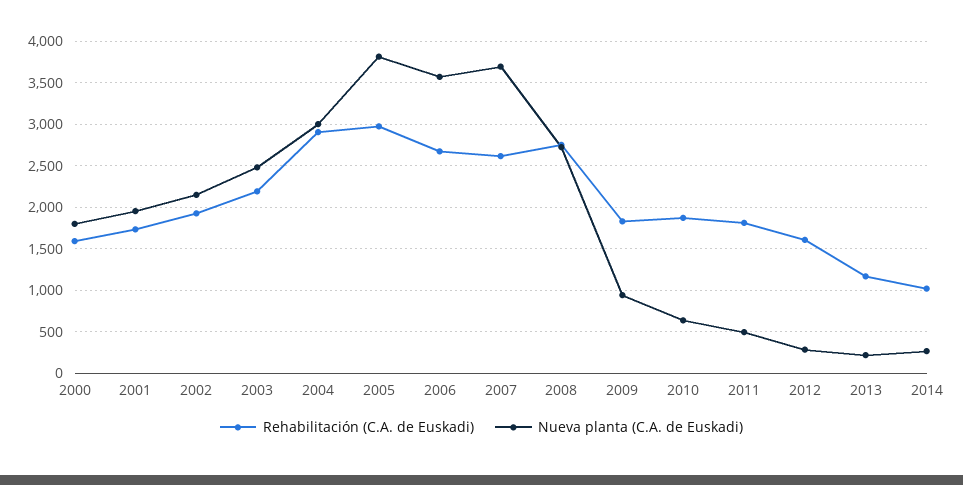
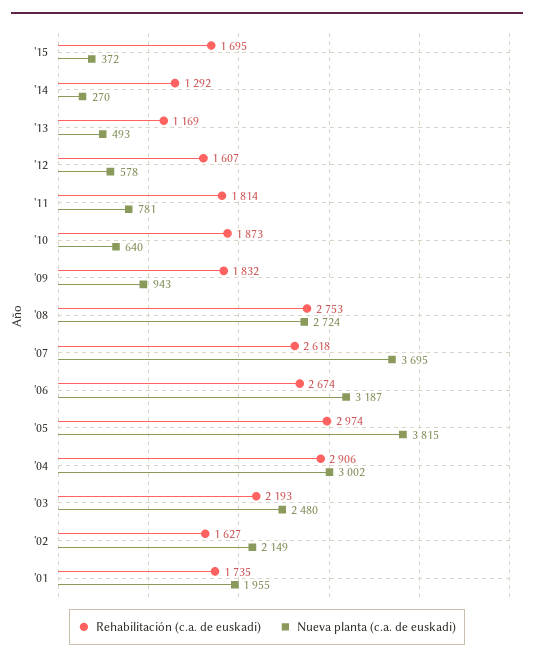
Rehabilitación (C.A. de Euskadi), 2000: 1600 -> none
Nueva planta (C.A. de Euskadi), 2000: 1800 -> none
Rehabilitación (C.A. de Euskadi), 2002: 1900 -> 1627
Nueva planta (C.A. de Euskadi), 2006: 3600 -> 3187
Nueva planta (C.A. de Euskadi), 2011: 500 -> 781
Nueva planta (C.A. de Euskadi), 2012: 300 -> 578
Nueva planta (C.A. de Euskadi), 2013: 200 -> 493
Rehabilitación (C.A. de Euskadi), 2014: 1000 -> 1292
Rehabilitación (C.A. de Euskadi), '15: none -> 1695
Nueva planta (C.A. de Euskadi), '15: none -> 372

